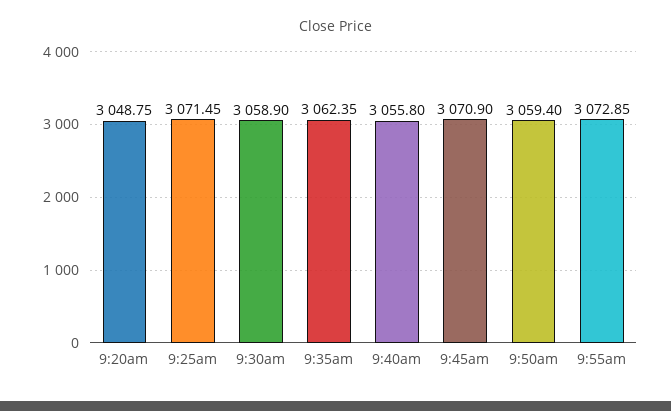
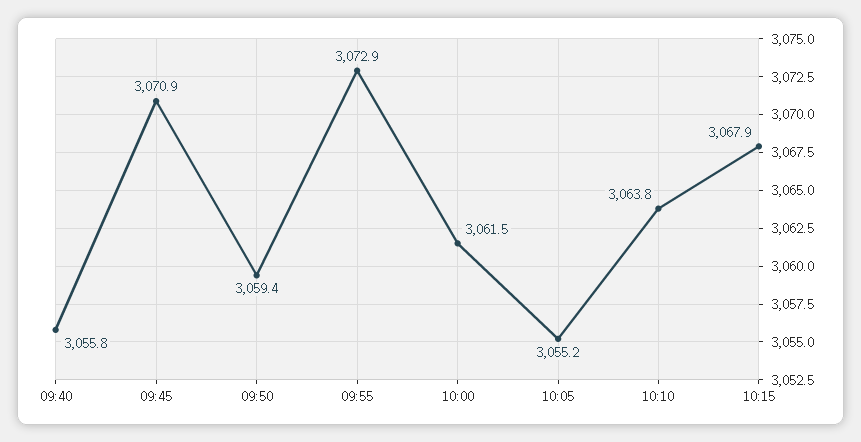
9:20am: 3048.75 -> none
9:25am: 3071.45 -> none
9:30am: 3058.9 -> none
9:35am: 3062.35 -> none
10:00: none -> 3061.5
10:05: none -> 3055.2
10:10: none -> 3063.8
10:15: none -> 3067.9

